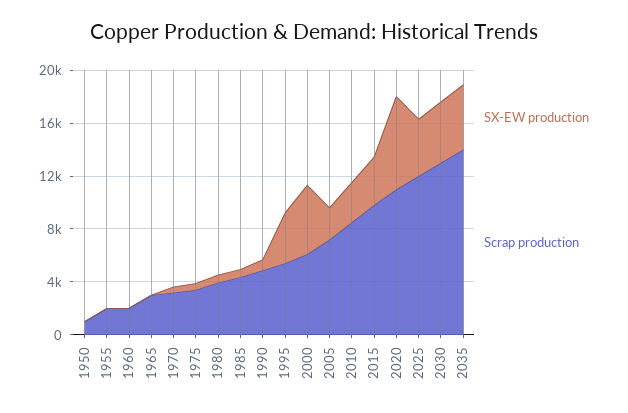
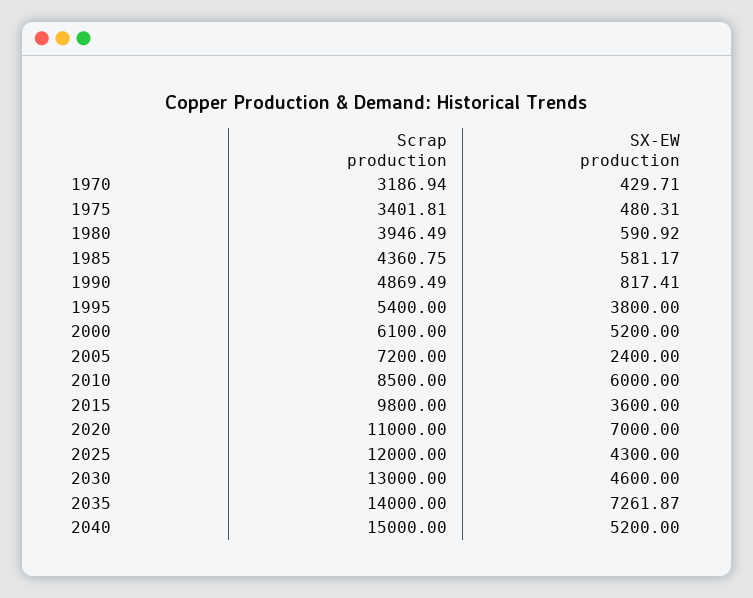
SX-EW production, 1950: 0 -> none
Scrap production, 1950: 1000 -> none
SX-EW production, 1955: 0 -> none
Scrap production, 1955: 2000 -> none
SX-EW production, 1960: 0 -> none
Scrap production, 1960: 2000 -> none
SX-EW production, 1965: 0 -> none
Scrap production, 1965: 3000 -> none
SX-EW production, 2010: 3000 -> 6000
SX-EW production, 2035: 5000 -> 7261.87
Scrap production, 2040: none -> 15000
SX-EW production, 2040: none -> 5200

